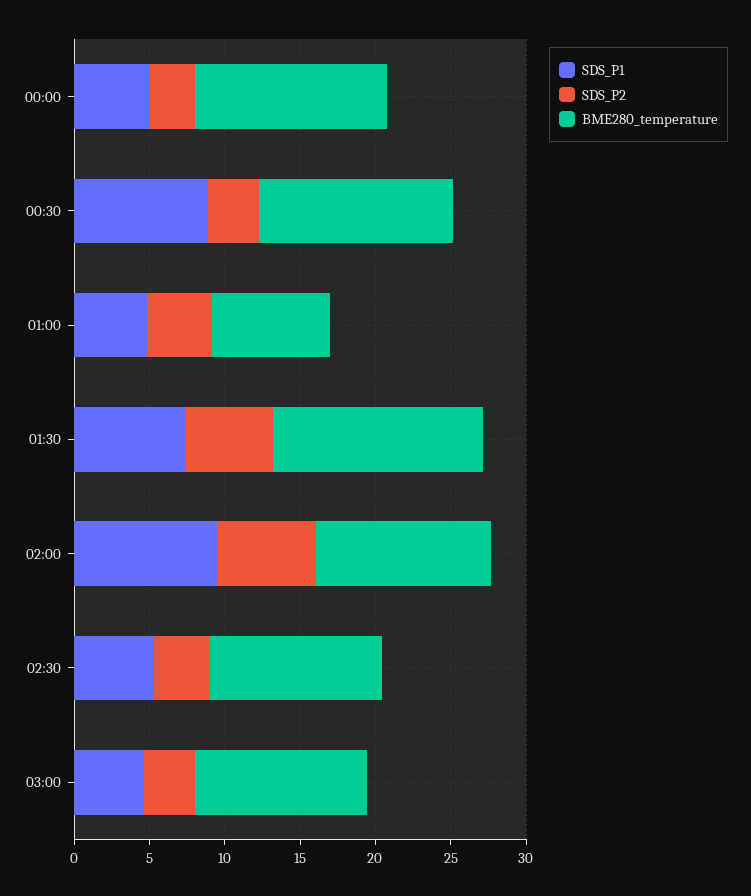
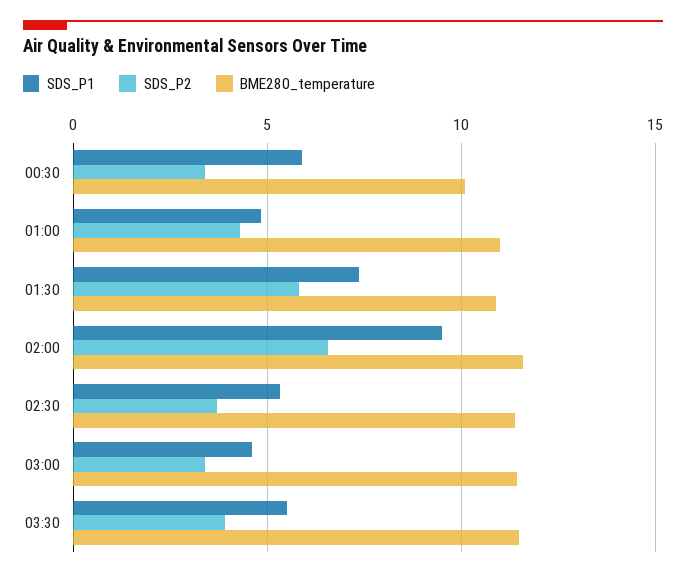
SDS_P1, 00:00: 5 -> none
SDS_P2, 00:00: 3 -> none
BME280_temperature, 00:00: 13 -> none
SDS_P1, 00:30: 9 -> 6
BME280_temperature, 00:30: 13 -> 10
BME280_temperature, 01:00: 8 -> 11
BME280_temperature, 01:30: 14 -> 11
SDS_P1, 03:30: none -> 5.5
SDS_P2, 03:30: none -> 4
BME280_temperature, 03:30: none -> 11.5

